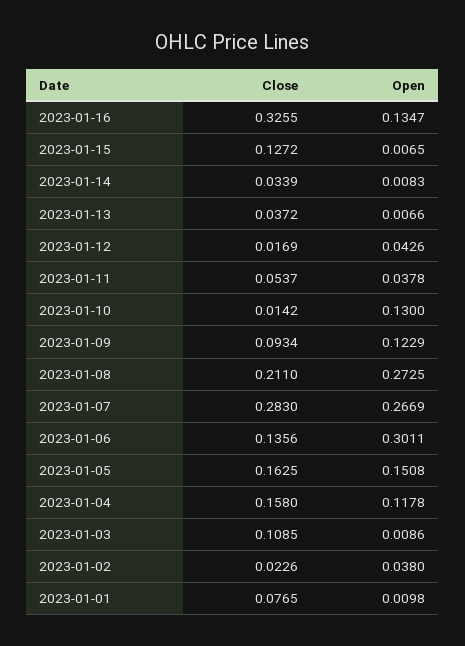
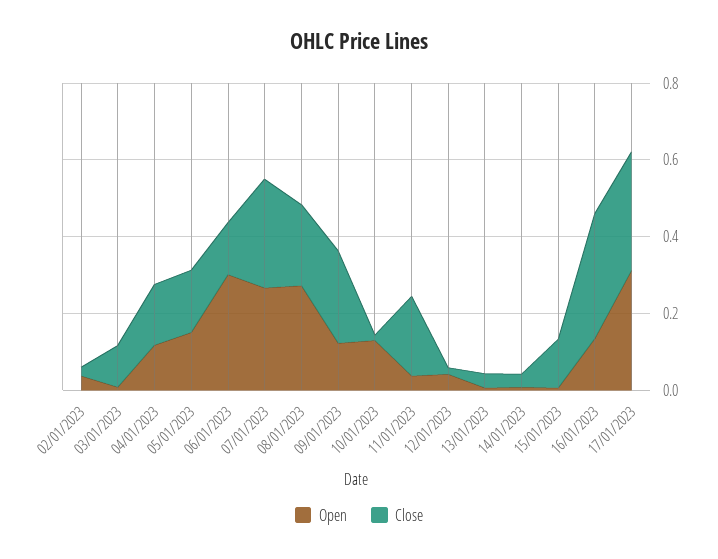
Close, 2023-01-11: 0.0537 -> 0.2
Close, 2023-01-09: 0.0934 -> 0.25
Close, 2023-01-01: 0.0765 -> none
Open, 2023-01-01: 0.0098 -> none
Open, 17/01/2023: none -> 0.3
Close, 17/01/2023: none -> 0.3

